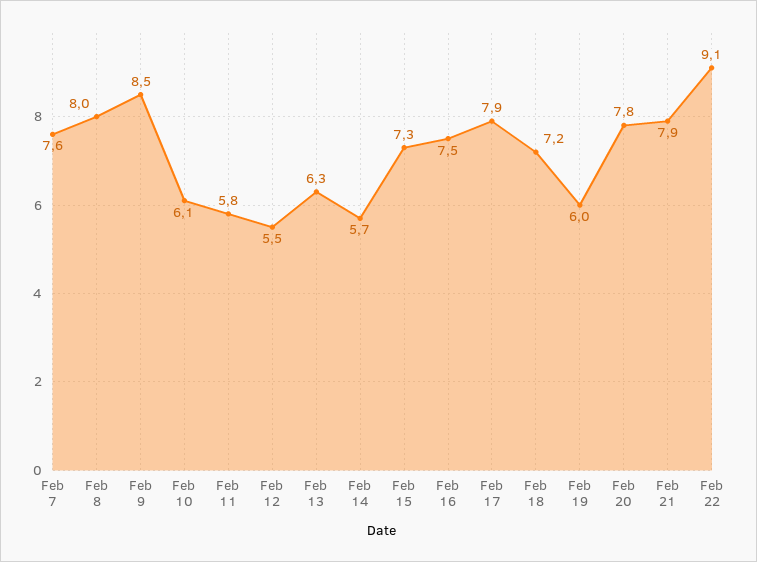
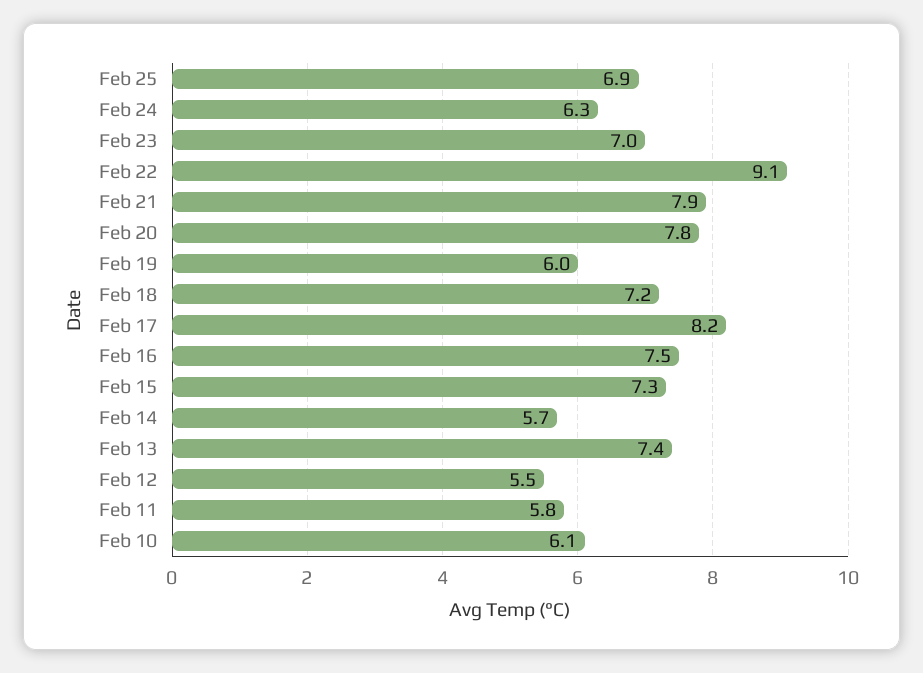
Feb 7: 7.6 -> none
Feb 8: 8 -> none
Feb 9: 8.5 -> none
Feb 13: 6.3 -> 7.4
Feb 17: 7.9 -> 8.2
Feb 25: none -> 6.9
Feb 24: none -> 6.3
Feb 23: none -> 7

